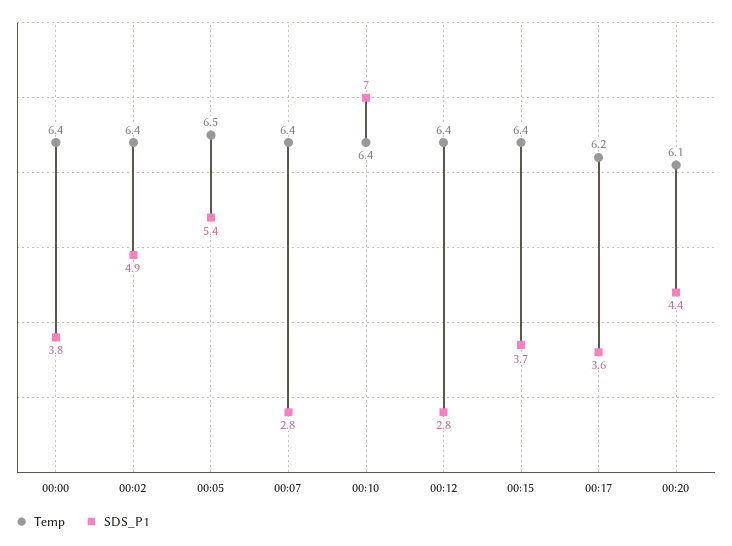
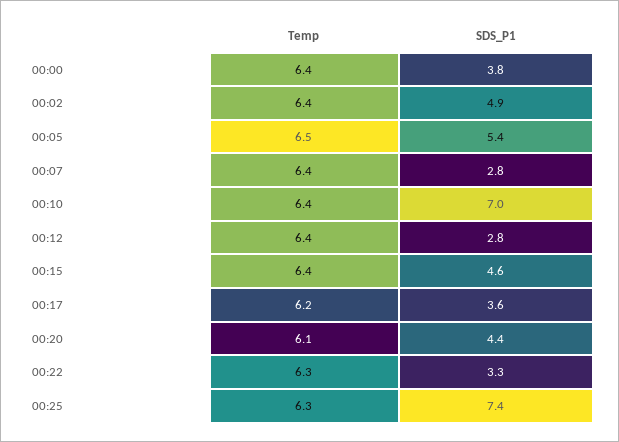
SDS_P1, 00:15: 3.7 -> 4.6
Temp, 00:22: none -> 6.3
SDS_P1, 00:22: none -> 3.3
Temp, 00:25: none -> 6.3
SDS_P1, 00:25: none -> 7.4

